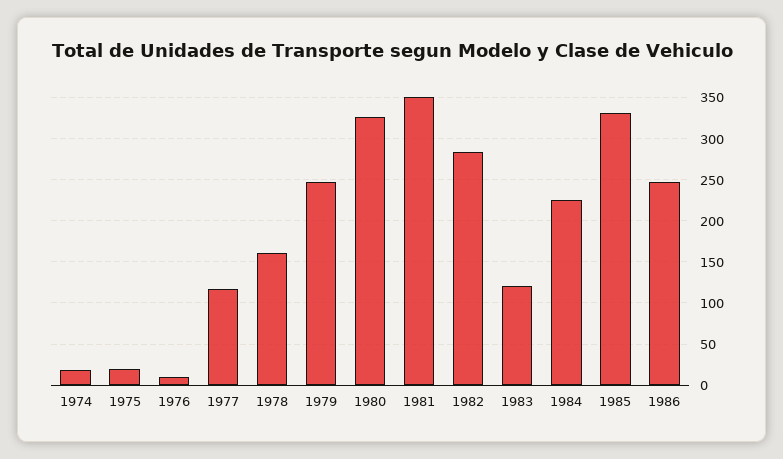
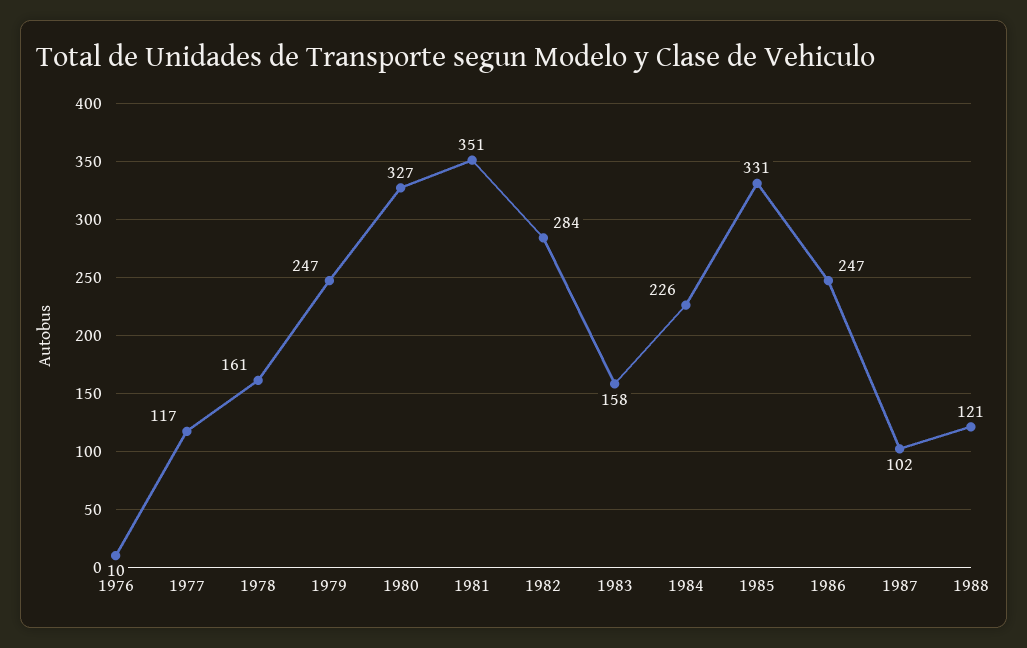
1974: 20 -> none
1975: 20 -> none
1983: 120 -> 158
1987: none -> 102
1988: none -> 121

